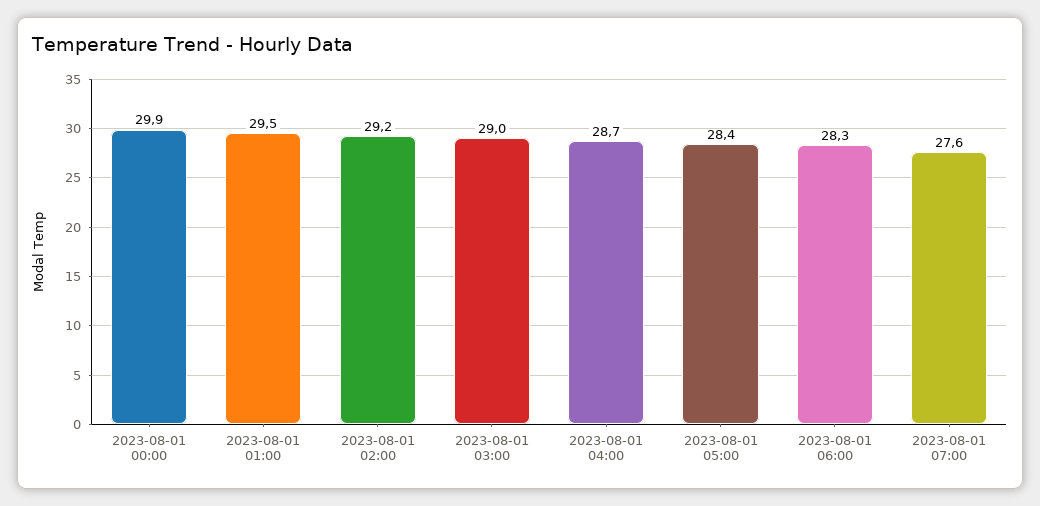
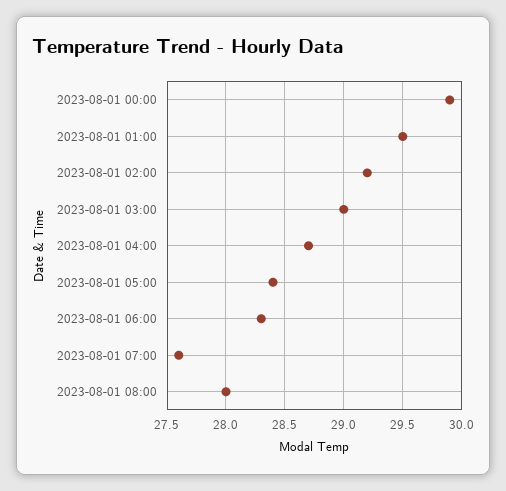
2023-08-01 08:00: none -> 28

